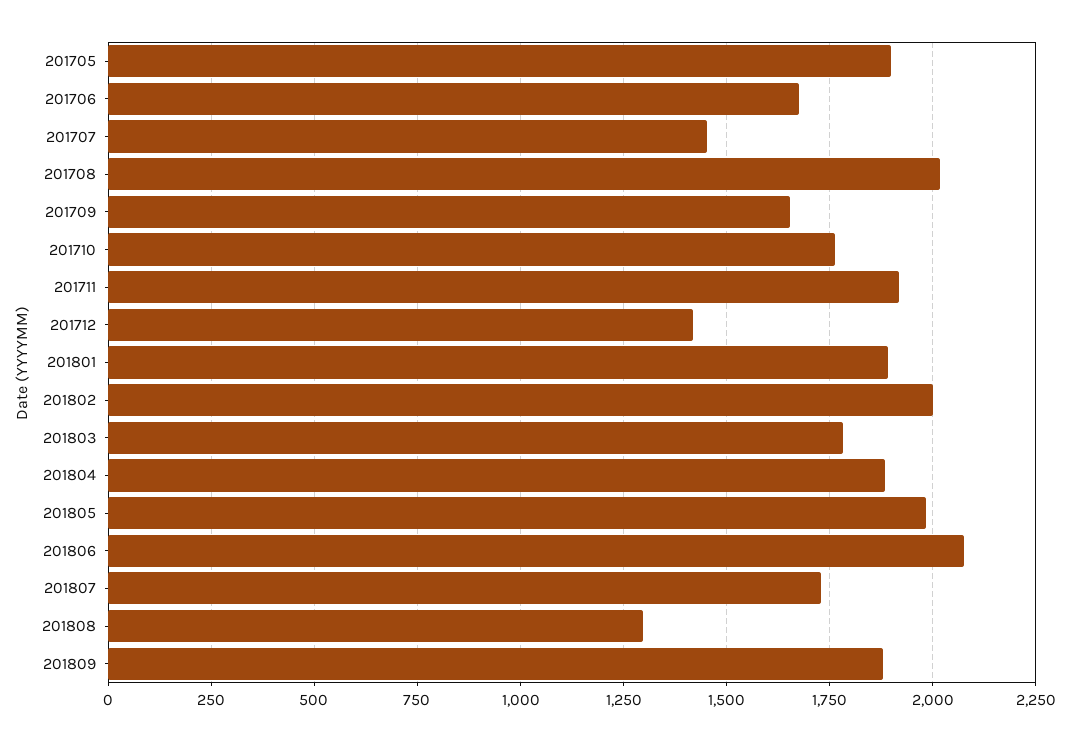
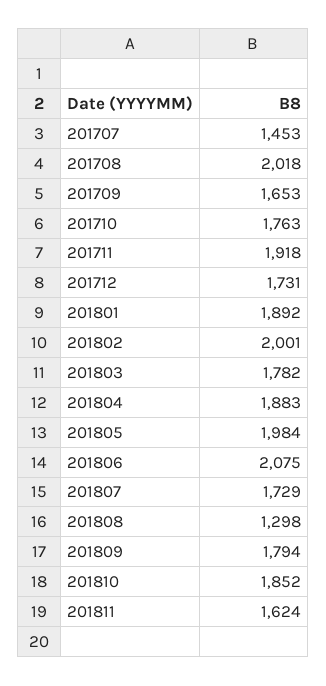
201705: 1900 -> none
201706: 1675 -> none
201712: 1425 -> 1731
201809: 1875 -> 1794
201810: none -> 1852
201811: none -> 1624

